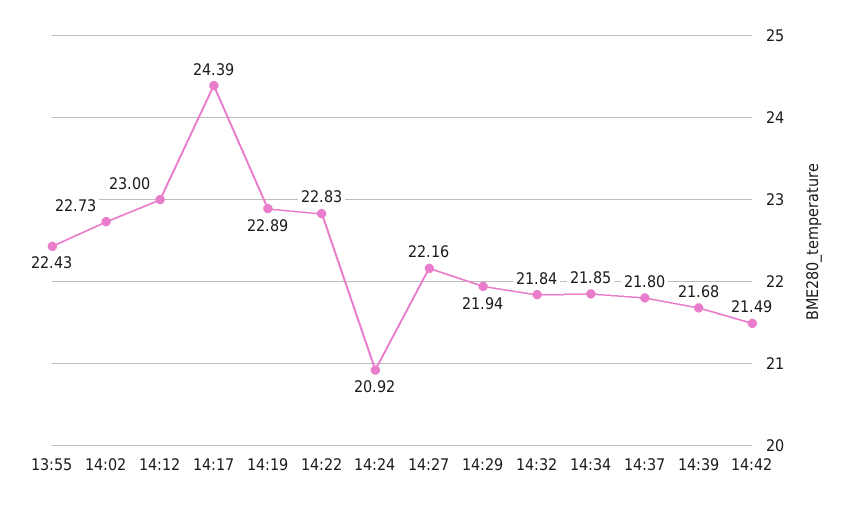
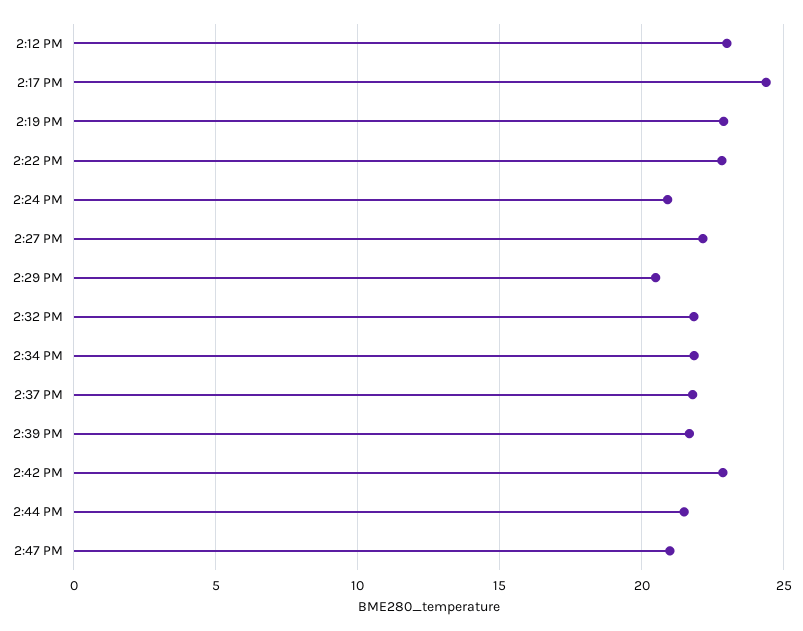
13:55: 22.43 -> none
14:02: 22.73 -> none
14:29: 21.94 -> 20.5
14:42: 21.49 -> 23
2:44 PM: none -> 21.5
2:47 PM: none -> 21

